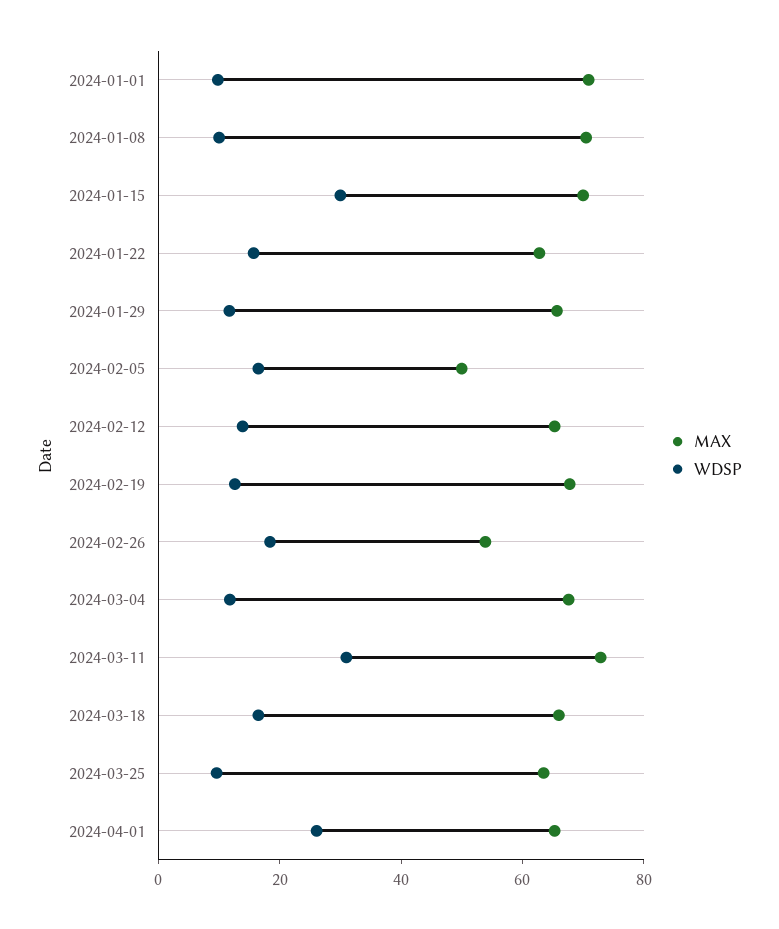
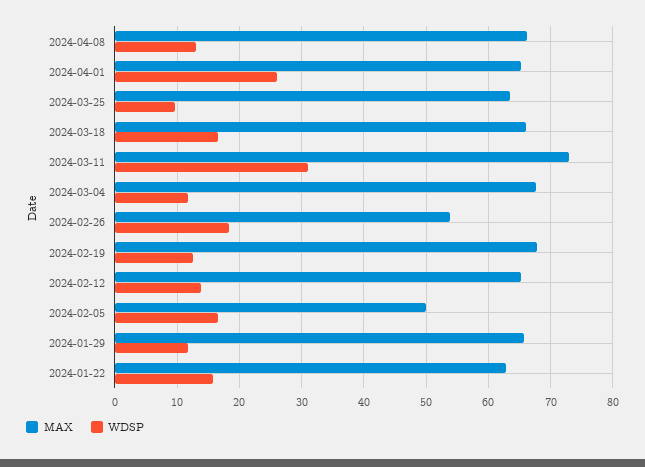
MAX, 2024-01-01: 70 -> none
WDSP, 2024-01-01: 10 -> none
MAX, 2024-01-08: 70 -> none
WDSP, 2024-01-08: 10 -> none
MAX, 2024-01-15: 70 -> none
WDSP, 2024-01-15: 30 -> none
MAX, 2024-04-08: none -> 66
WDSP, 2024-04-08: none -> 13

